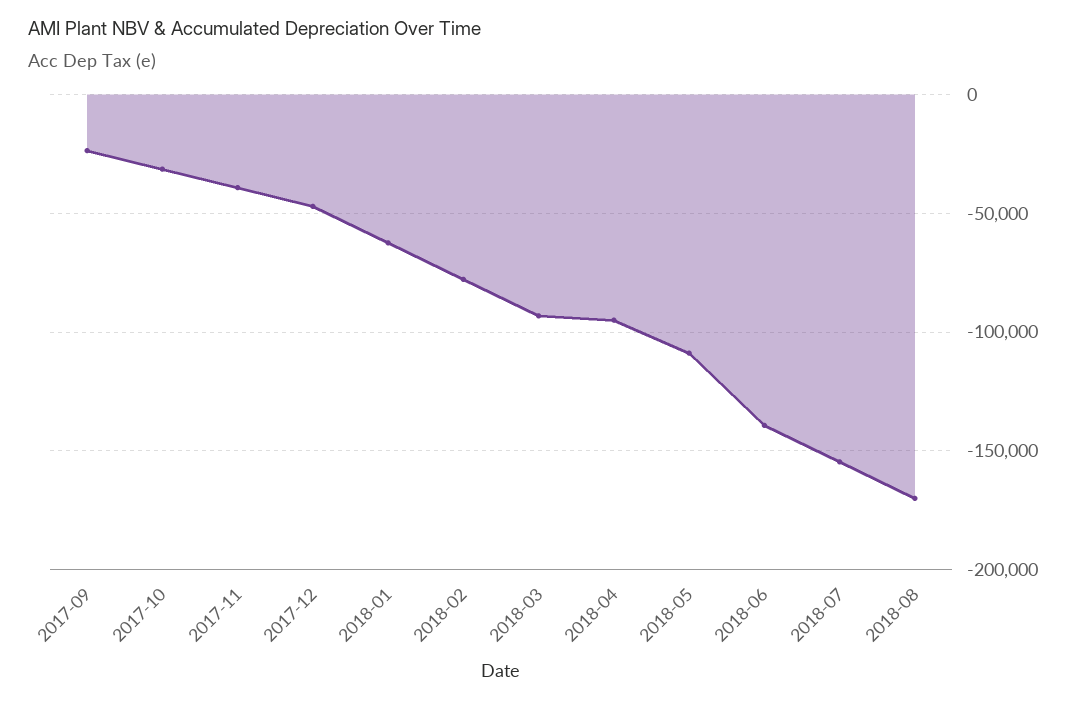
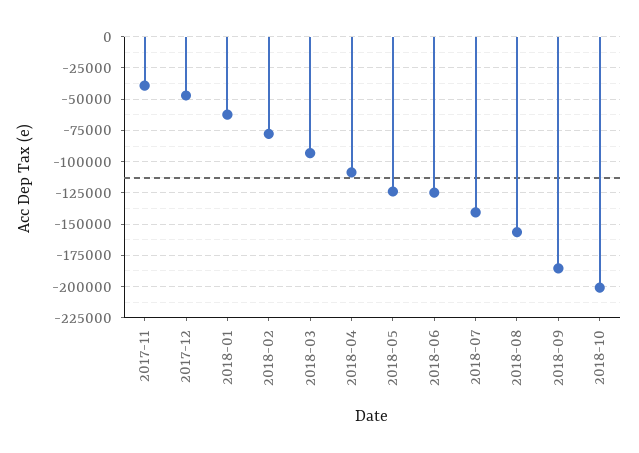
2017-09: -25000 -> none
2017-10: -30000 -> none
2018-04: -95000 -> -110000
2018-05: -110000 -> -125000
2018-06: -140000 -> -125000
2018-07: -155000 -> -140000
2018-08: -170000 -> -155000
2018-09: none -> -185000
2018-10: none -> -200000

